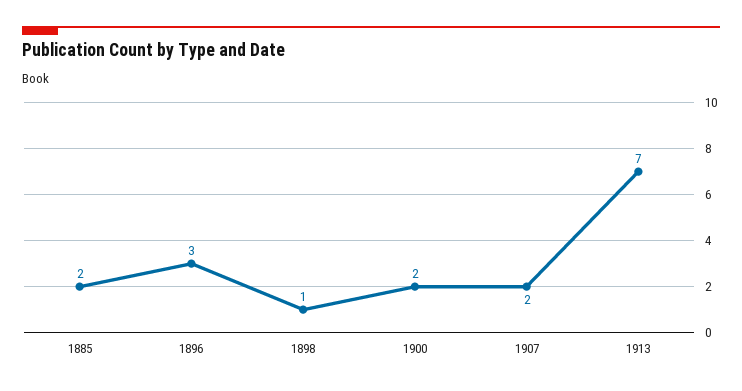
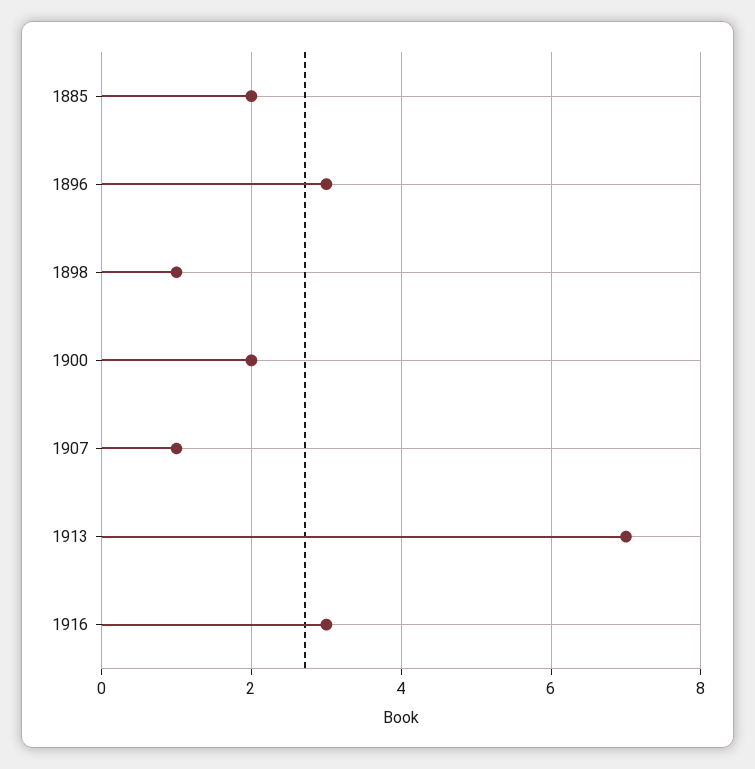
1907: 2 -> 1
1916: none -> 3

